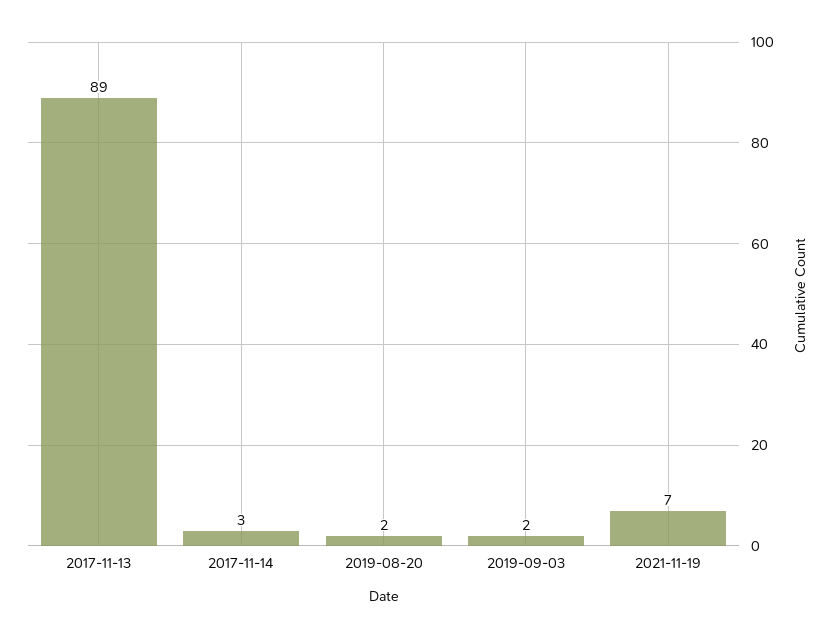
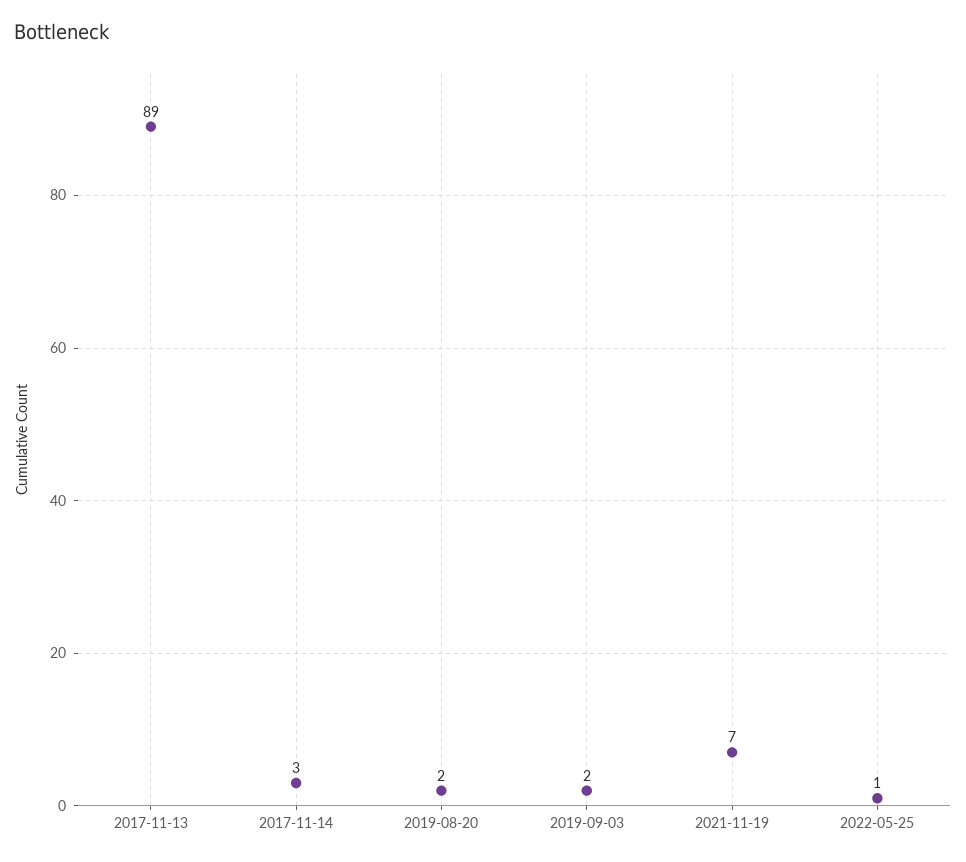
2022-05-25: none -> 1

